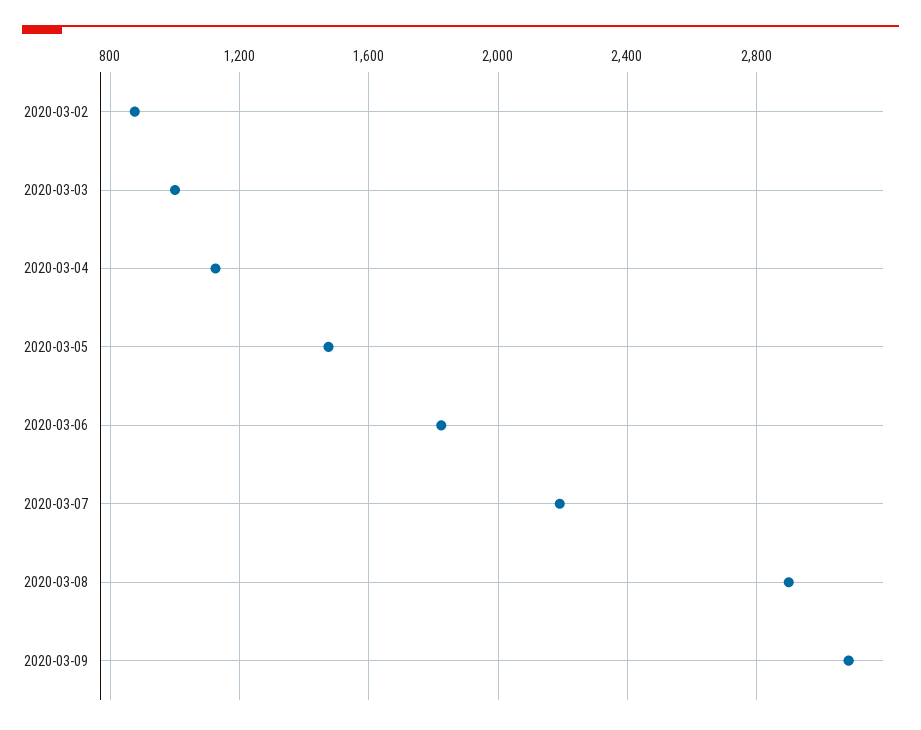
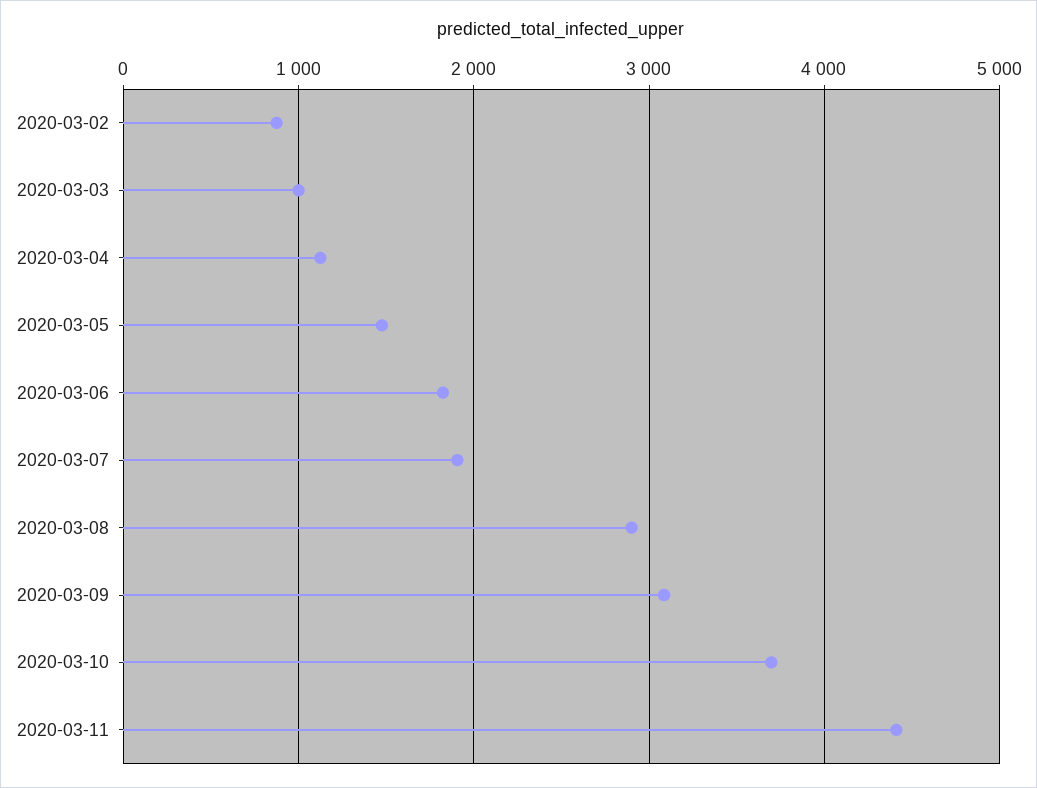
2020-03-07: 2200 -> 1900
2020-03-10: none -> 3700
2020-03-11: none -> 4400

